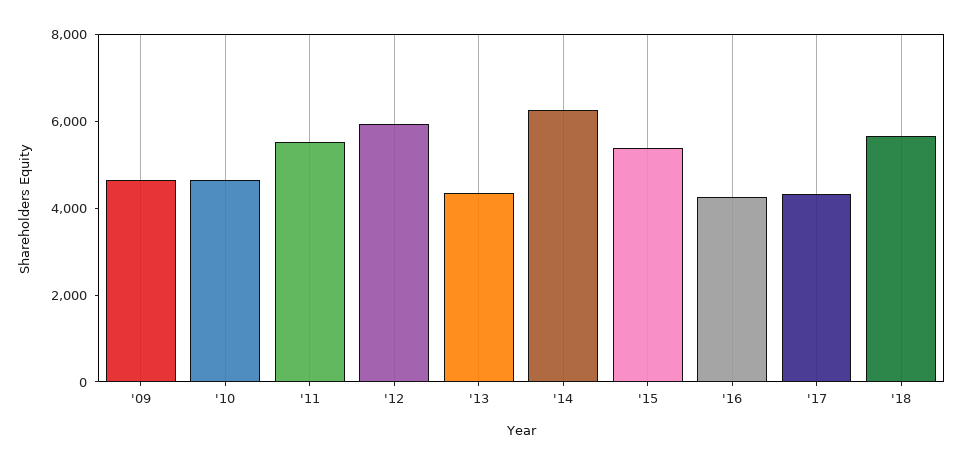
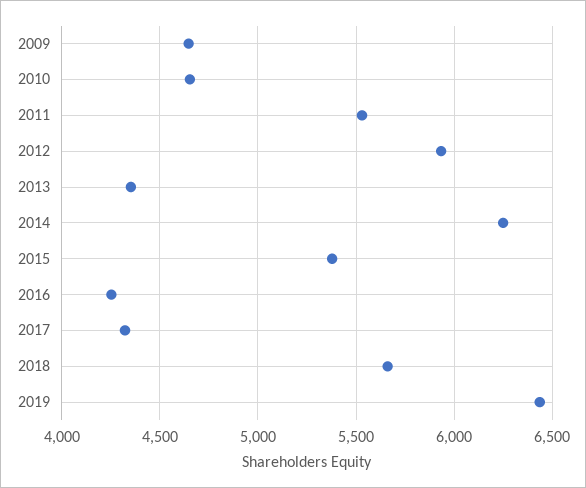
2019: none -> 6450

